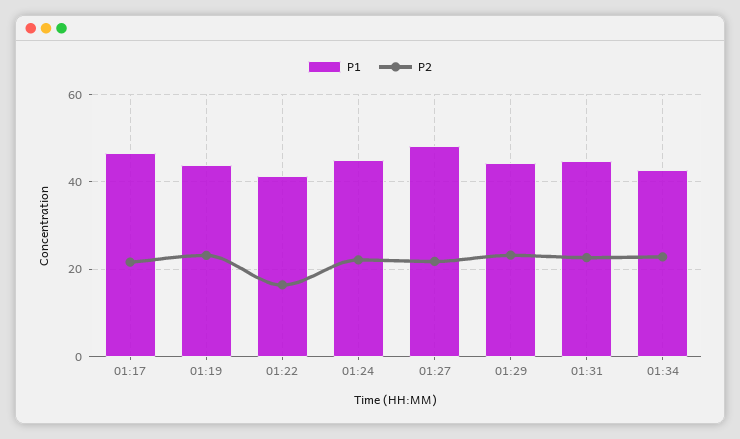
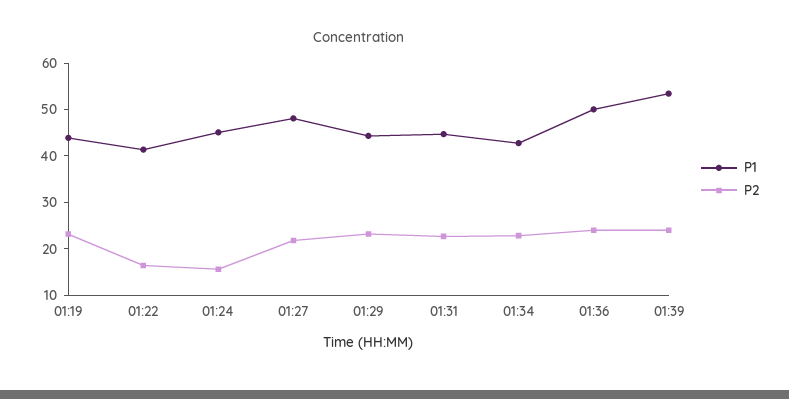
P1, 01:17: 46 -> none
P2, 01:17: 22 -> none
P2, 01:24: 22 -> 16
P1, 01:36: none -> 50
P2, 01:36: none -> 24
P1, 01:39: none -> 54
P2, 01:39: none -> 24

